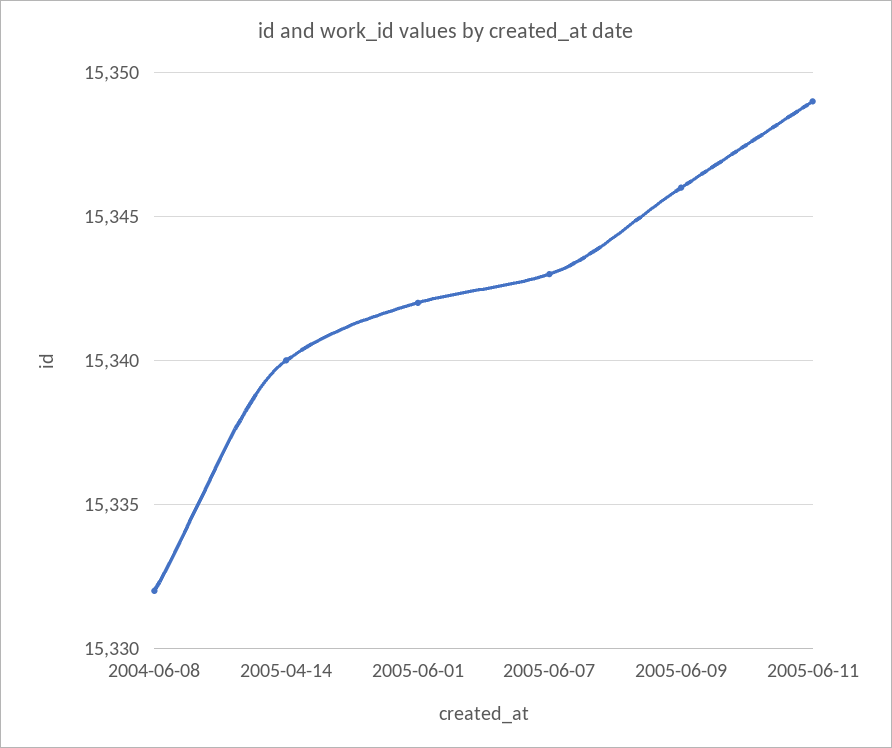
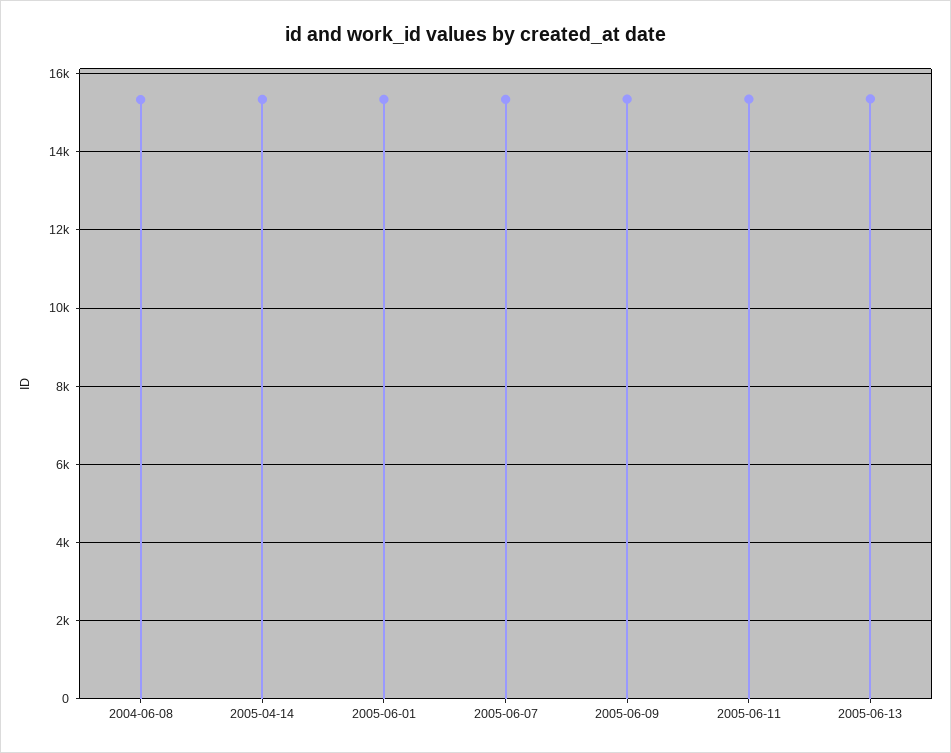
2005-06-13: none -> 15400

